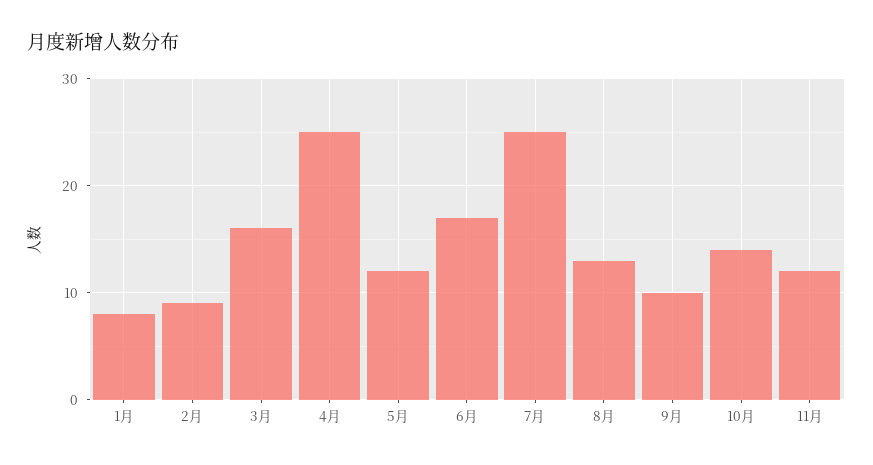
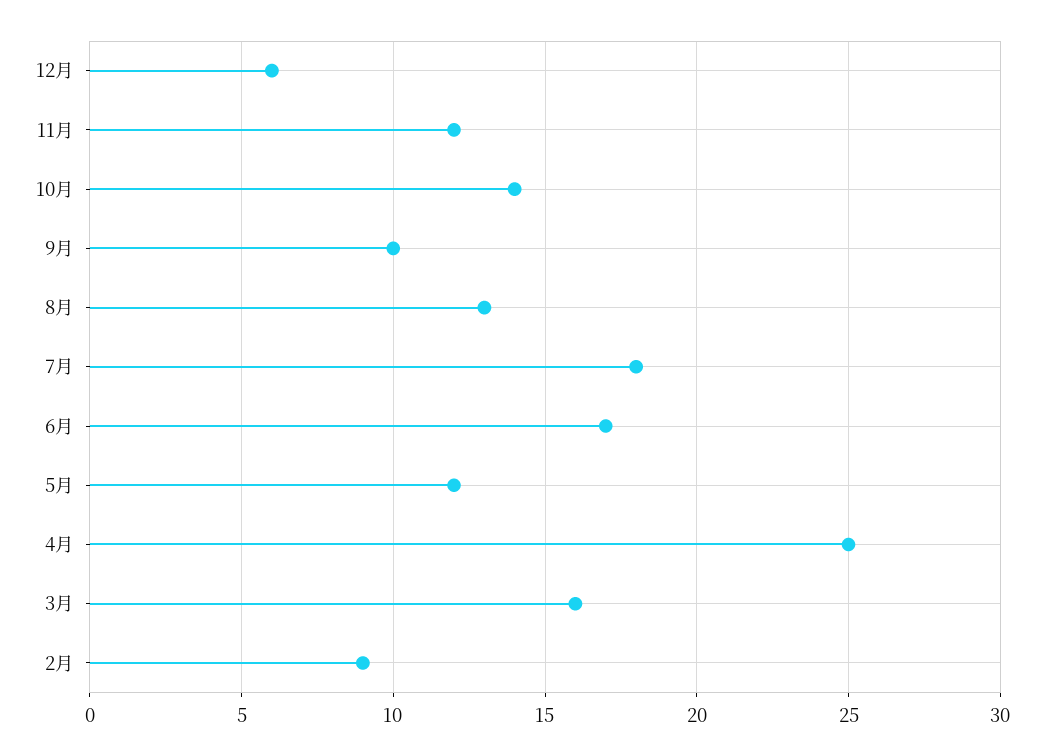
1月: 8 -> none
7月: 25 -> 18
12月: none -> 6

